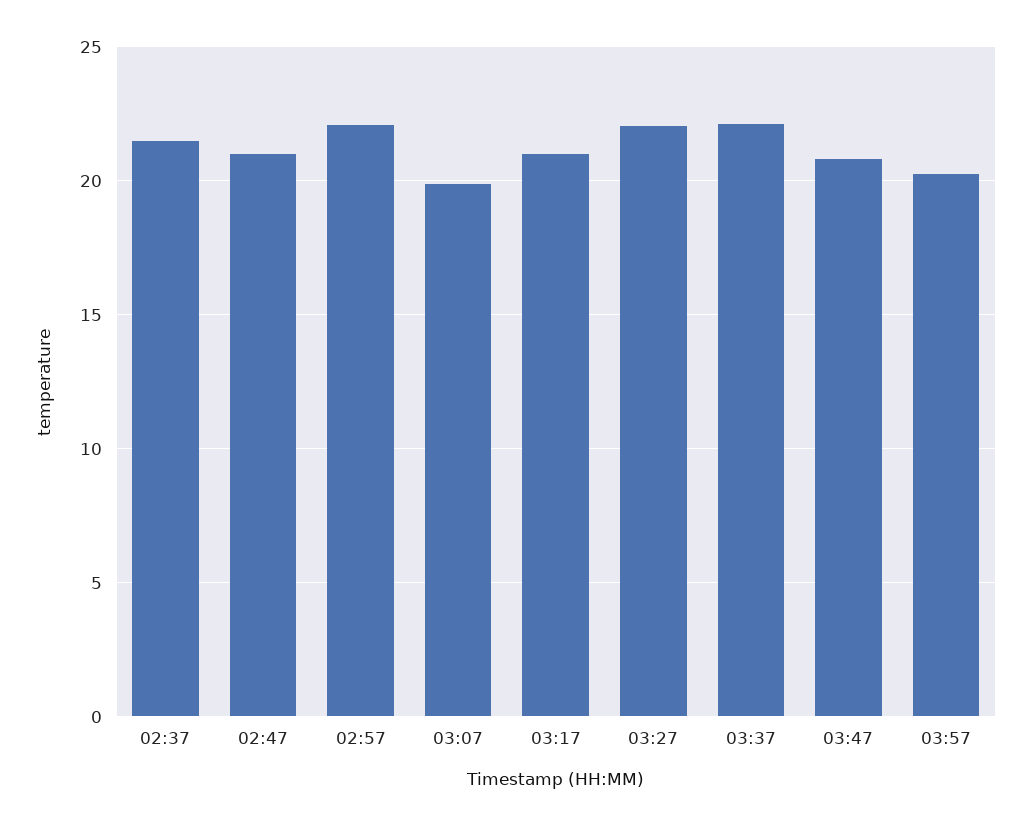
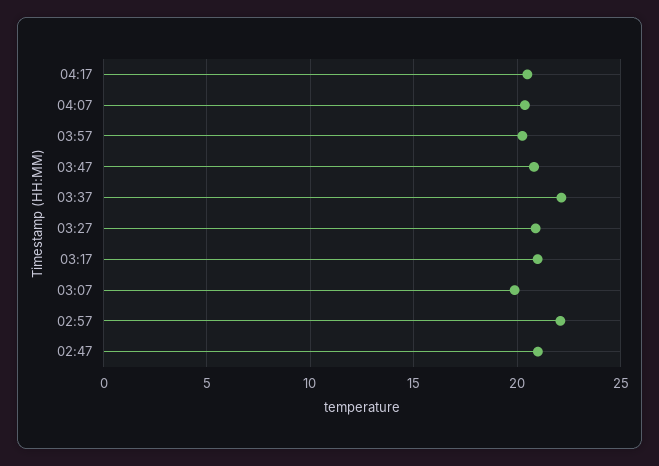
02:37: 21.5 -> none
03:27: 22 -> 21
04:17: none -> 20.5
04:07: none -> 20.5

